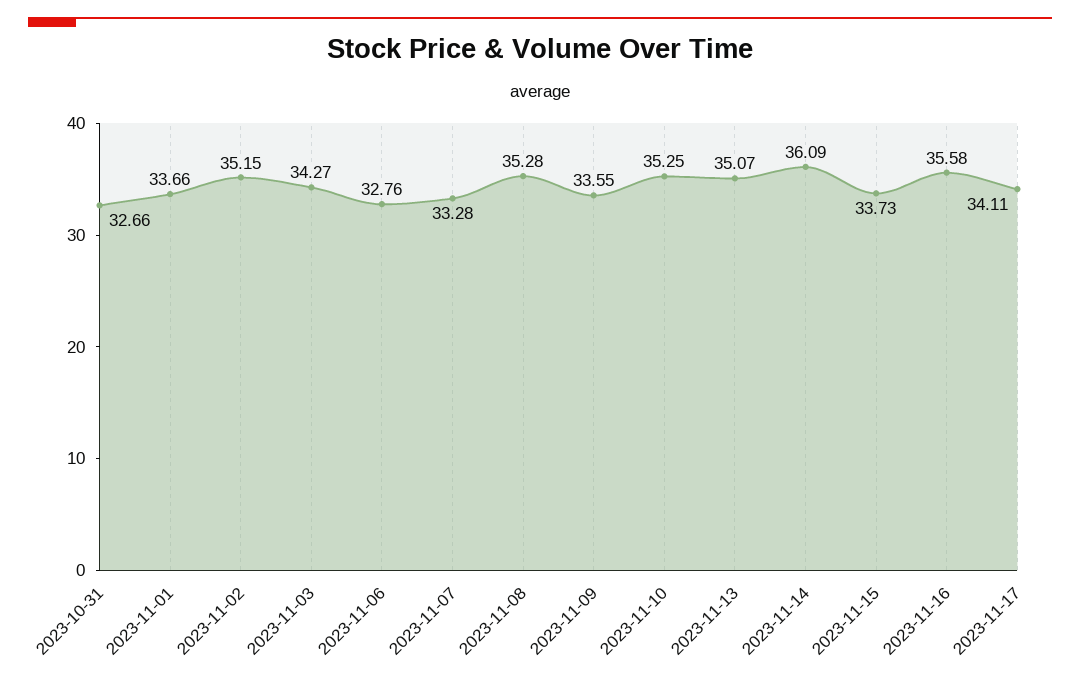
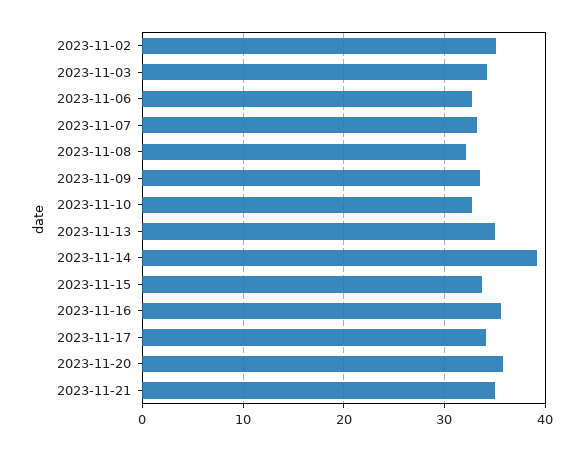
2023-10-31: 32.66 -> none
2023-11-01: 33.66 -> none
2023-11-08: 35.28 -> 32
2023-11-10: 35.25 -> 33
2023-11-14: 36.09 -> 39
2023-11-20: none -> 36
2023-11-21: none -> 35

